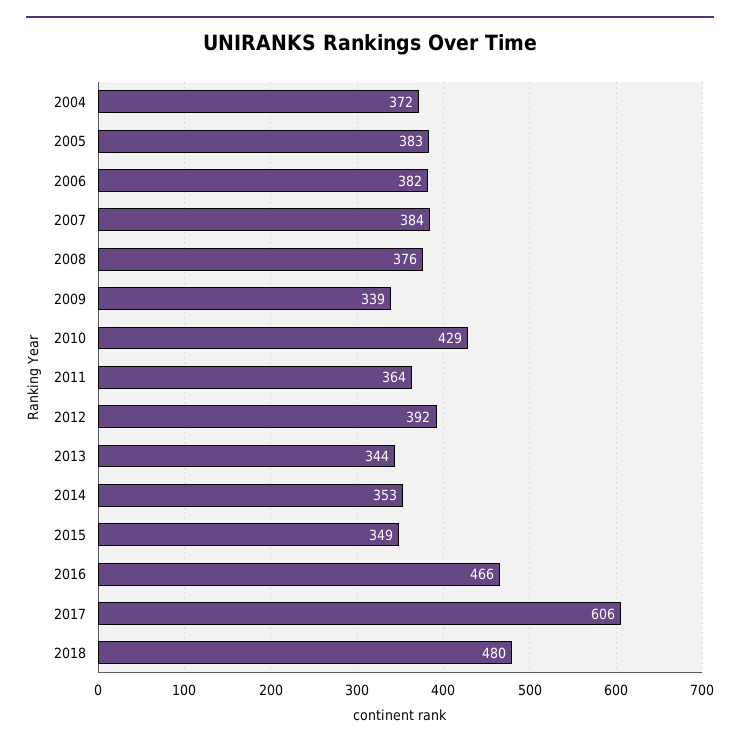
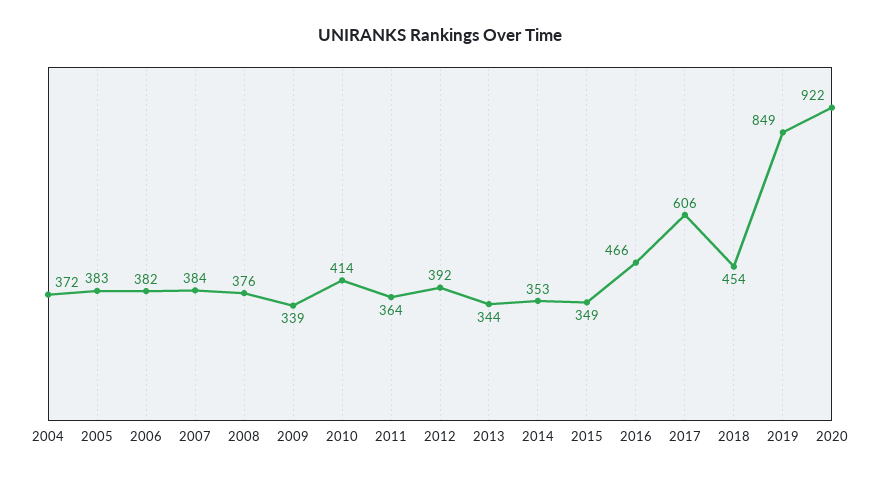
2010: 429 -> 414
2018: 480 -> 454
2019: none -> 849
2020: none -> 922

